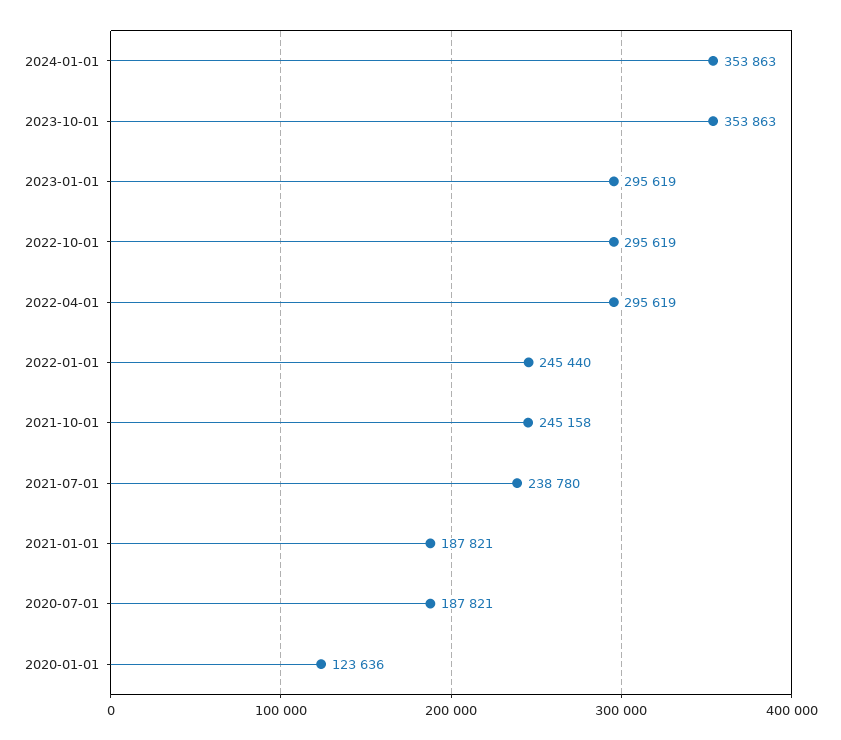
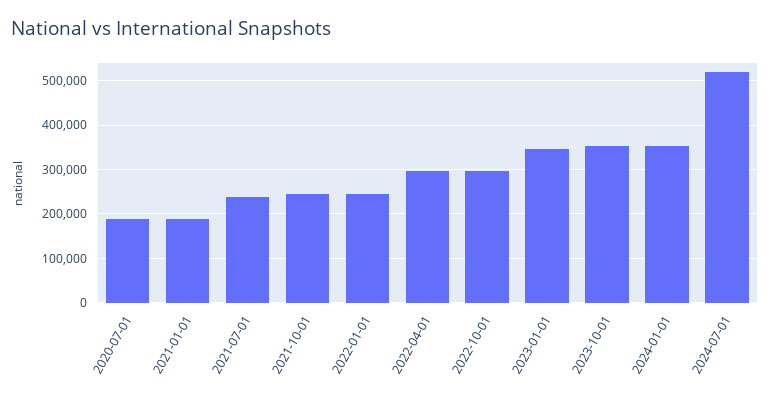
2023-01-01: 295619 -> 340000
2020-01-01: 123636 -> none
2024-07-01: none -> 520000

